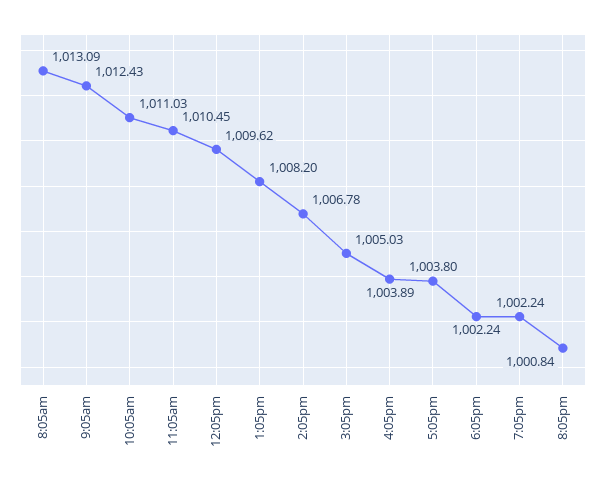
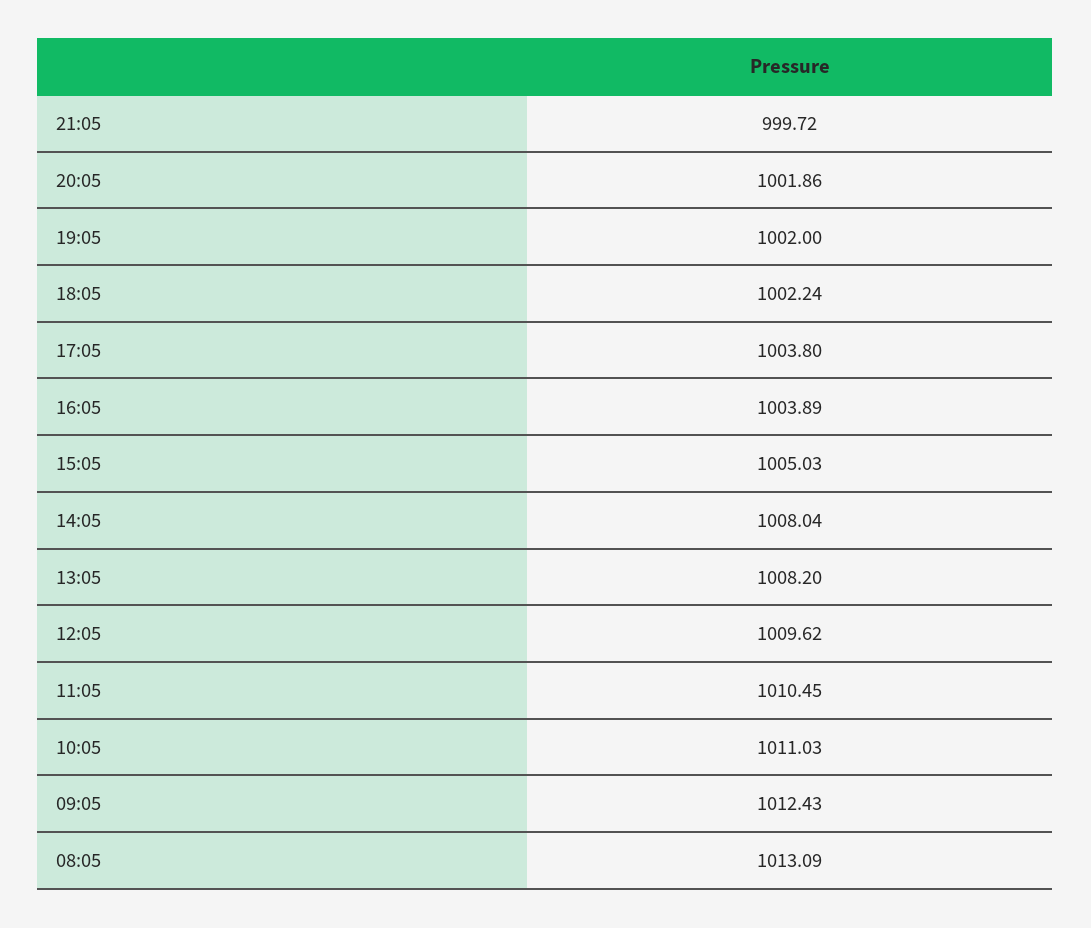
2:05pm: 1006.78 -> 1008.04
7:05pm: 1002.24 -> 1002
8:05pm: 1000.84 -> 1001.86
21:05: none -> 999.72

